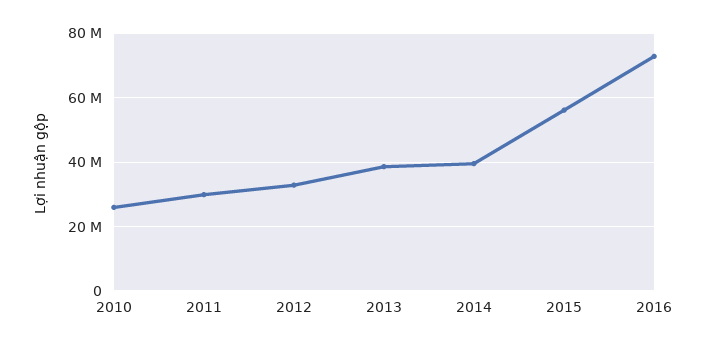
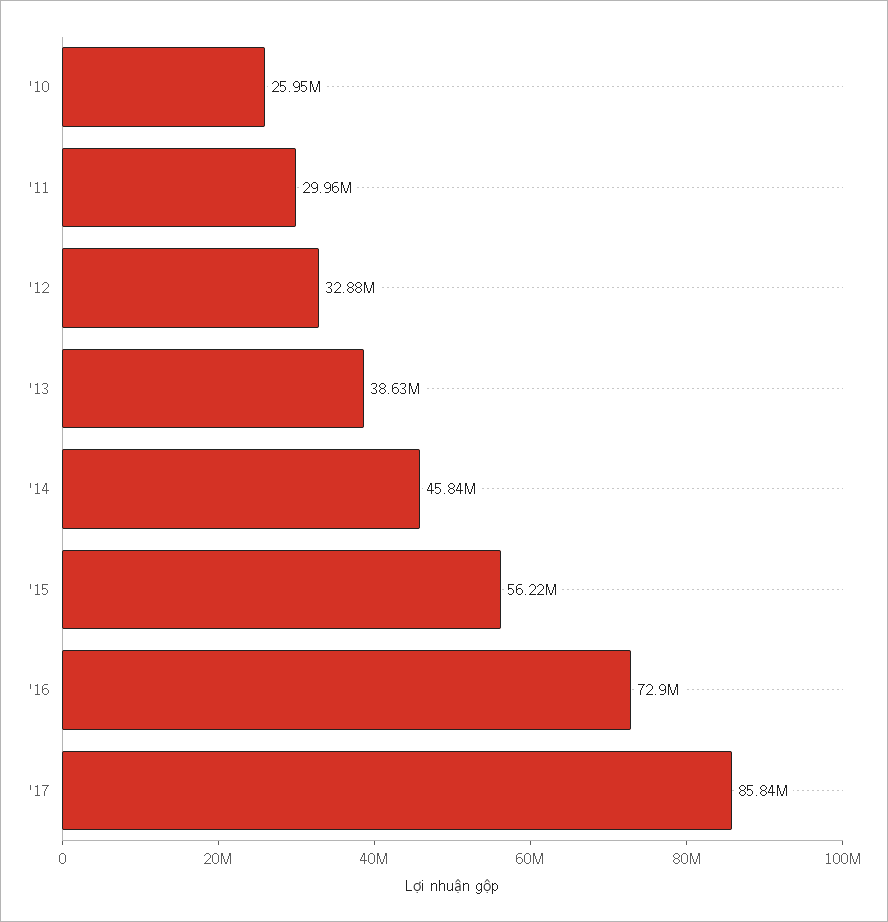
2014: 40000000 -> 45840000
'17: none -> 85840000

